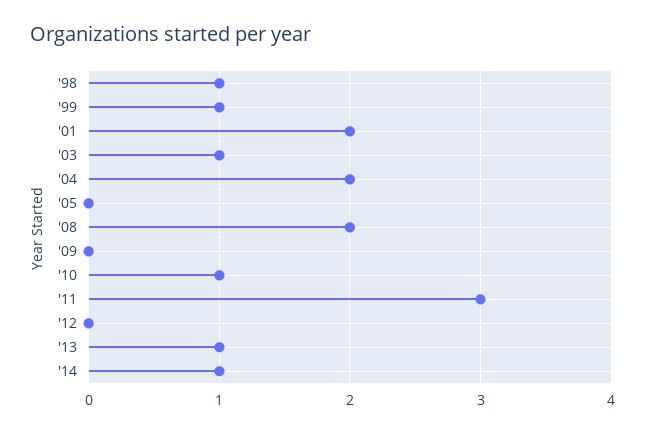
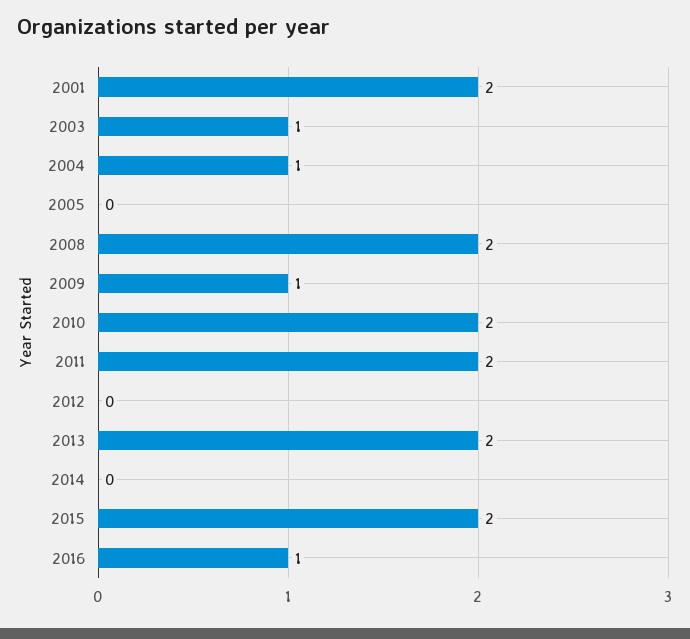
'98: 1 -> none
'99: 1 -> none
'04: 2 -> 1
'09: 0 -> 1
'10: 1 -> 2
'11: 3 -> 2
'13: 1 -> 2
'14: 1 -> 0
2015: none -> 2
2016: none -> 1

